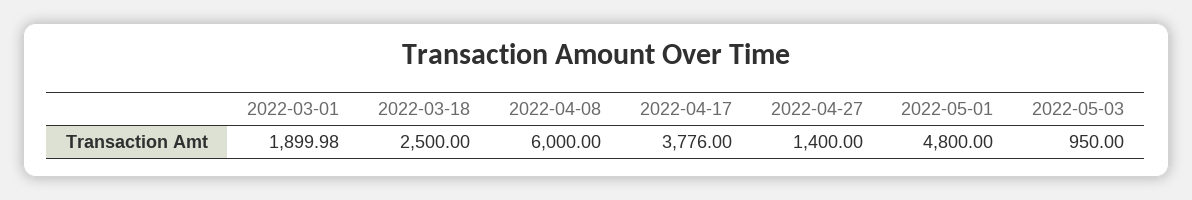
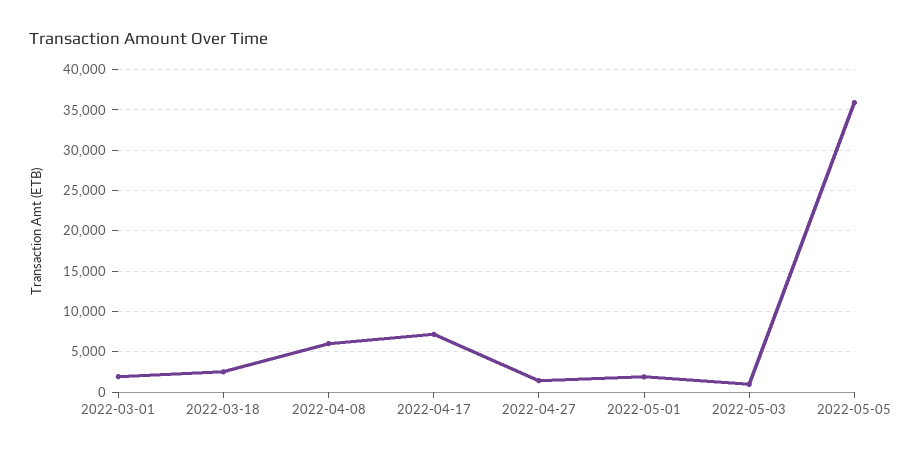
2022-04-17: 3776 -> 7000
2022-05-01: 4800 -> 2000
2022-05-05: none -> 36000

